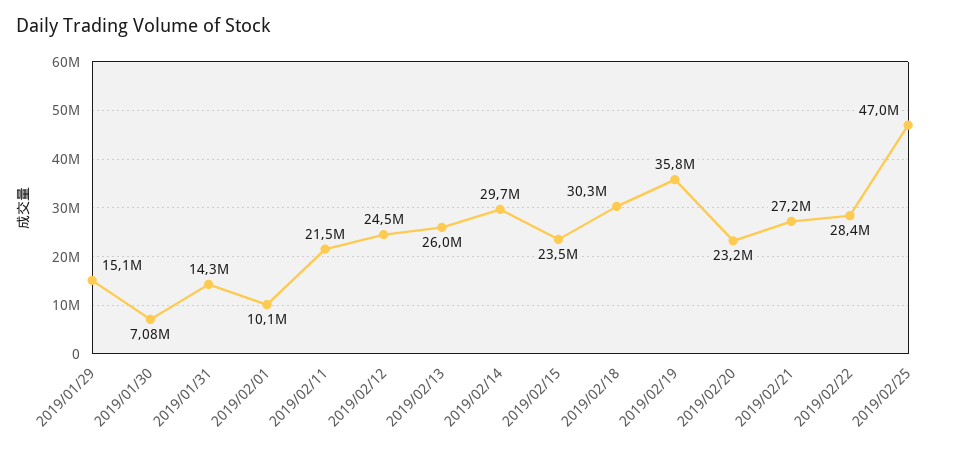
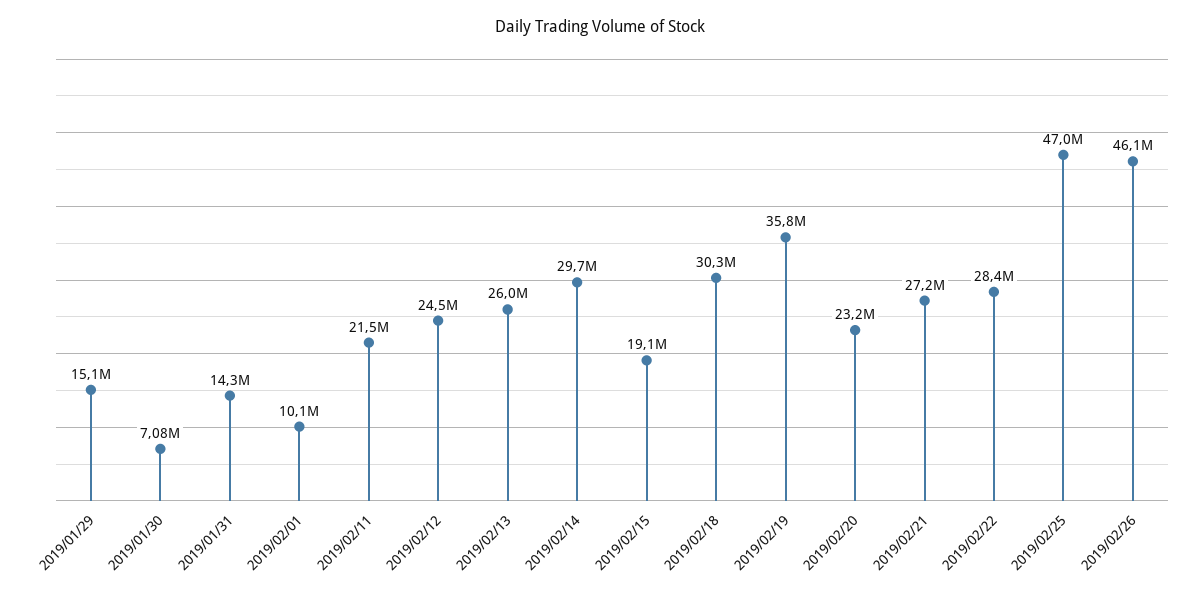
2019/02/15: 23500000 -> 19100000
2019/02/26: none -> 46100000

